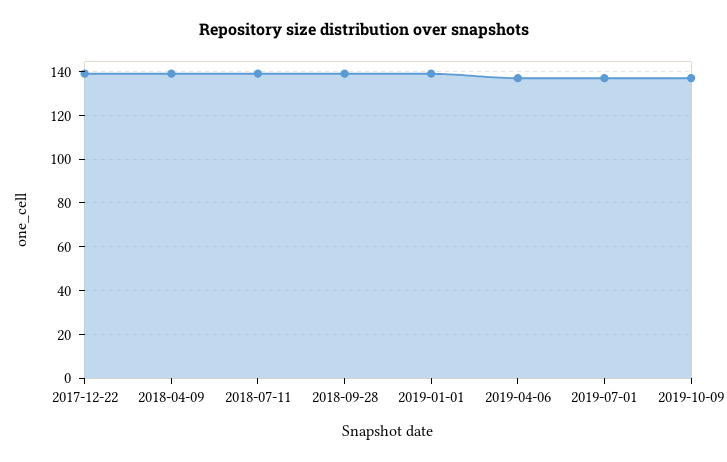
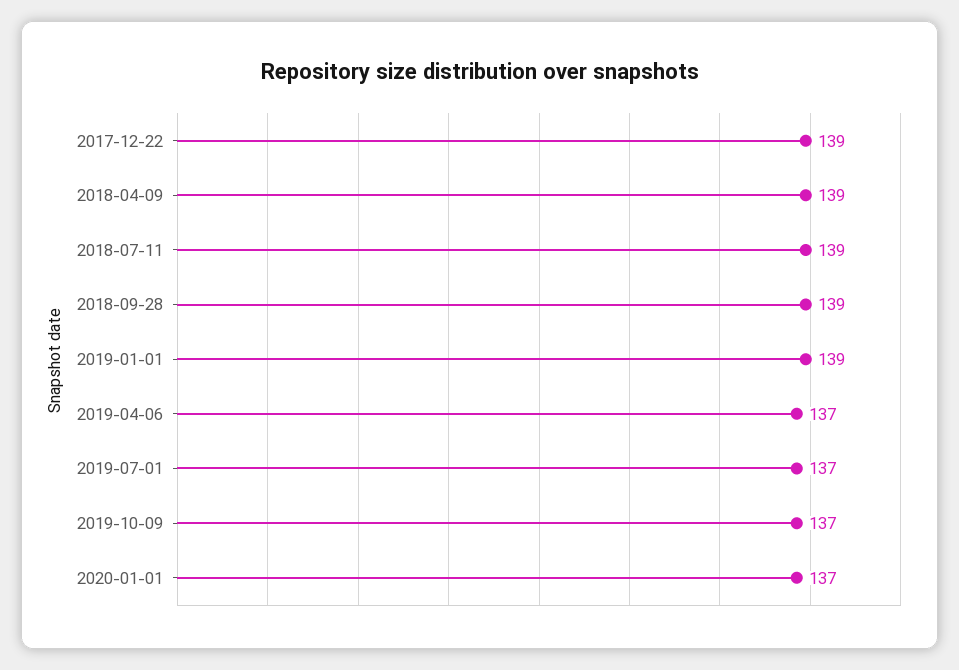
2020-01-01: none -> 137

